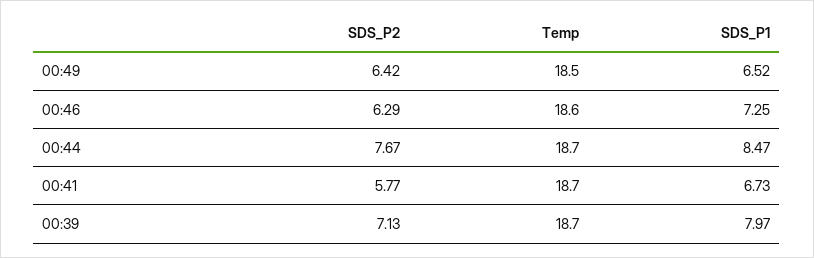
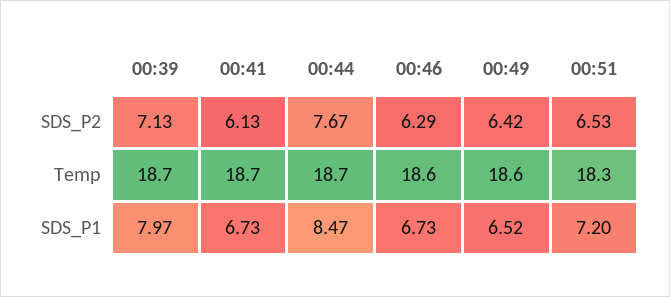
Temp, 00:49: 18.5 -> 18.6
SDS_P1, 00:46: 7.25 -> 6.73
SDS_P2, 00:41: 5.77 -> 6.13
SDS_P2, 00:51: none -> 6.53
Temp, 00:51: none -> 18.3
SDS_P1, 00:51: none -> 7.2

